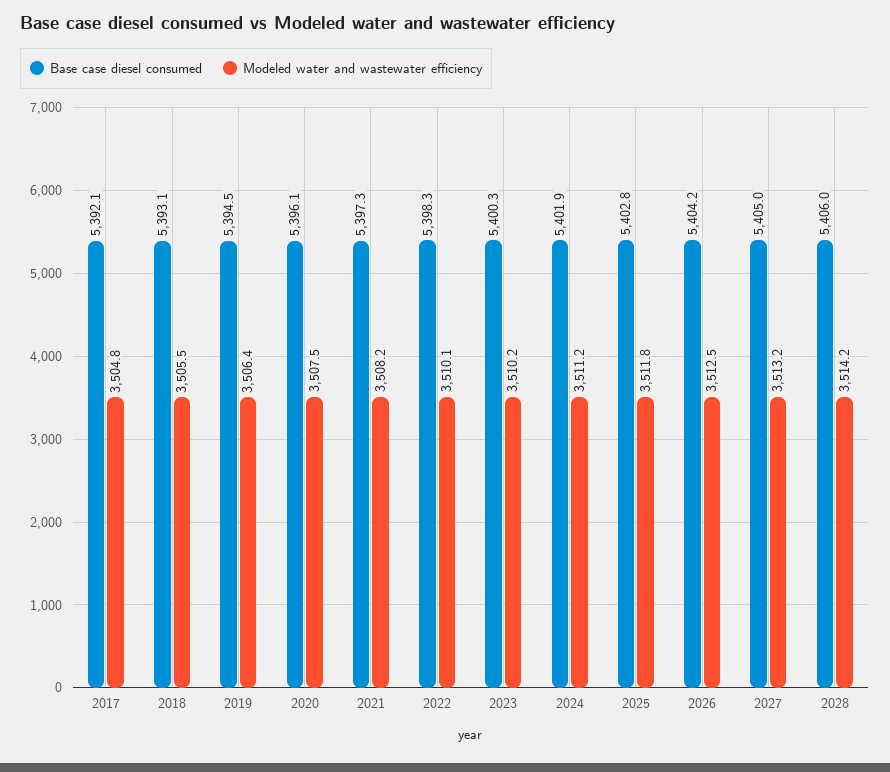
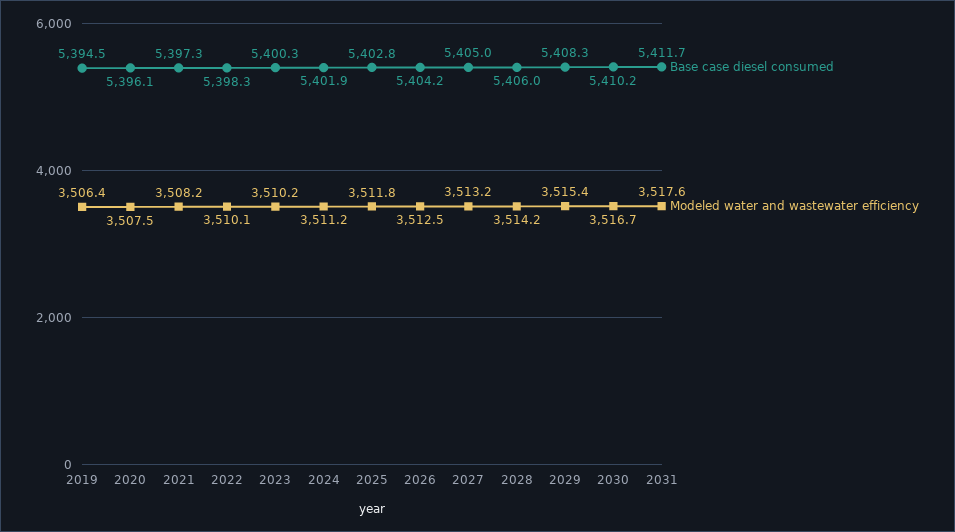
Base case diesel consumed, 2017: 5392.1 -> none
Modeled water and wastewater efficiency, 2017: 3504.8 -> none
Base case diesel consumed, 2018: 5393.1 -> none
Modeled water and wastewater efficiency, 2018: 3505.5 -> none
Base case diesel consumed, 2029: none -> 5408.3
Modeled water and wastewater efficiency, 2029: none -> 3515.4
Base case diesel consumed, 2030: none -> 5410.2
Modeled water and wastewater efficiency, 2030: none -> 3516.7
Base case diesel consumed, 2031: none -> 5411.7
Modeled water and wastewater efficiency, 2031: none -> 3517.6

